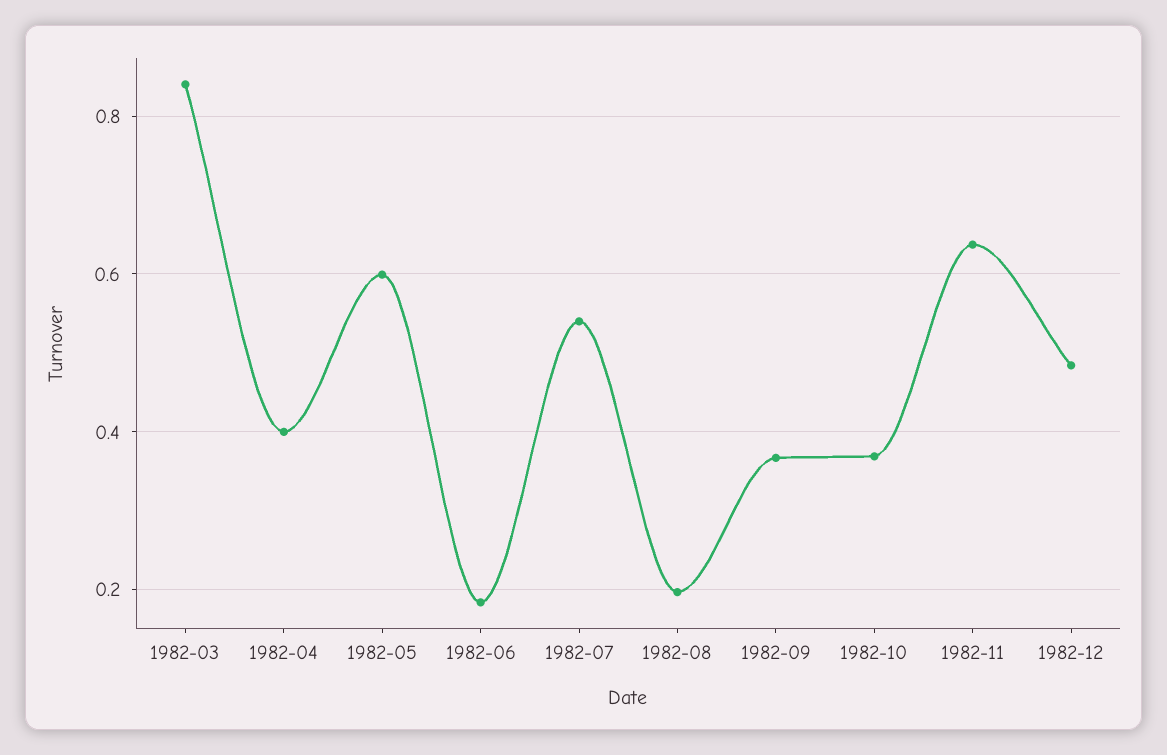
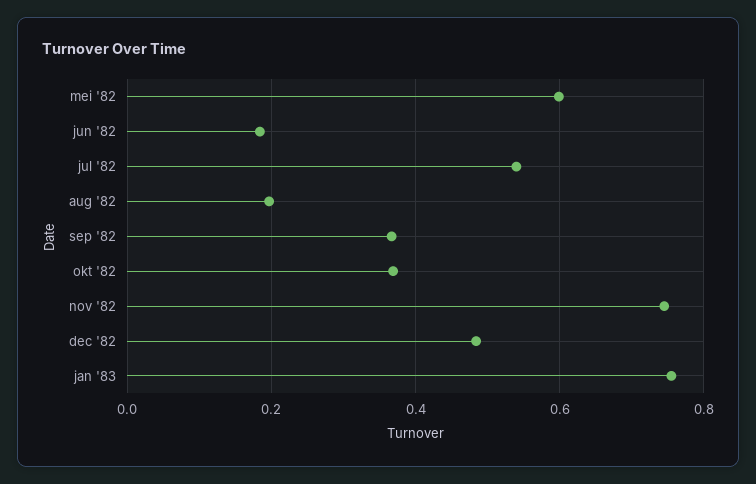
1982-03: 0.84 -> none
1982-04: 0.4 -> none
1982-11: 0.64 -> 0.74
jan '83: none -> 0.76

